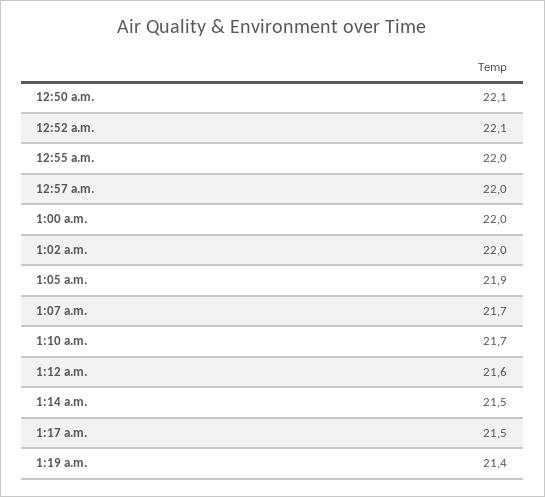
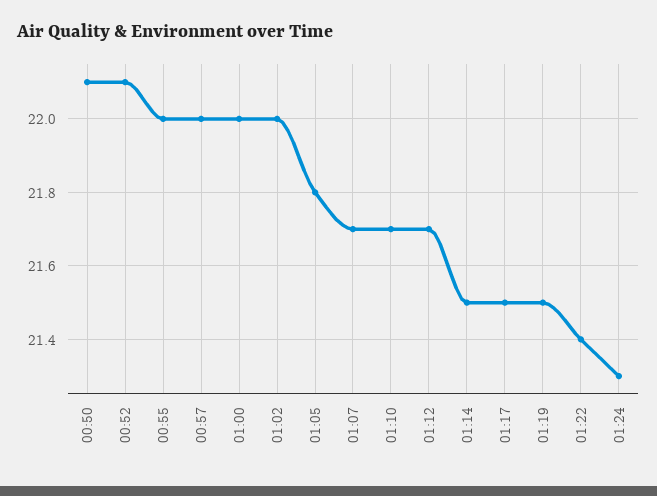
1:05 a.m.: 21.9 -> 21.8
1:12 a.m.: 21.6 -> 21.7
1:19 a.m.: 21.4 -> 21.5
01:22: none -> 21.4
01:24: none -> 21.3

